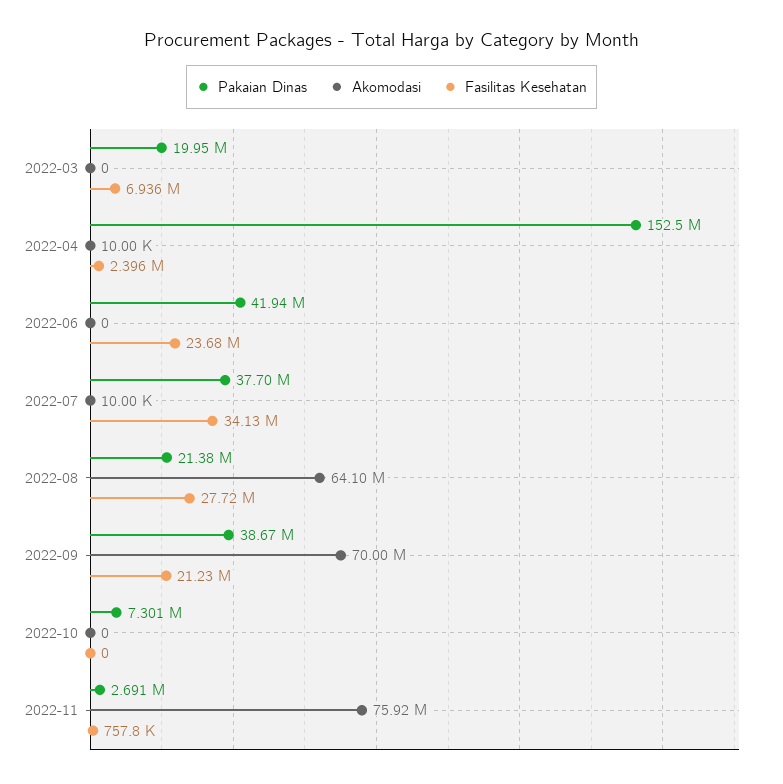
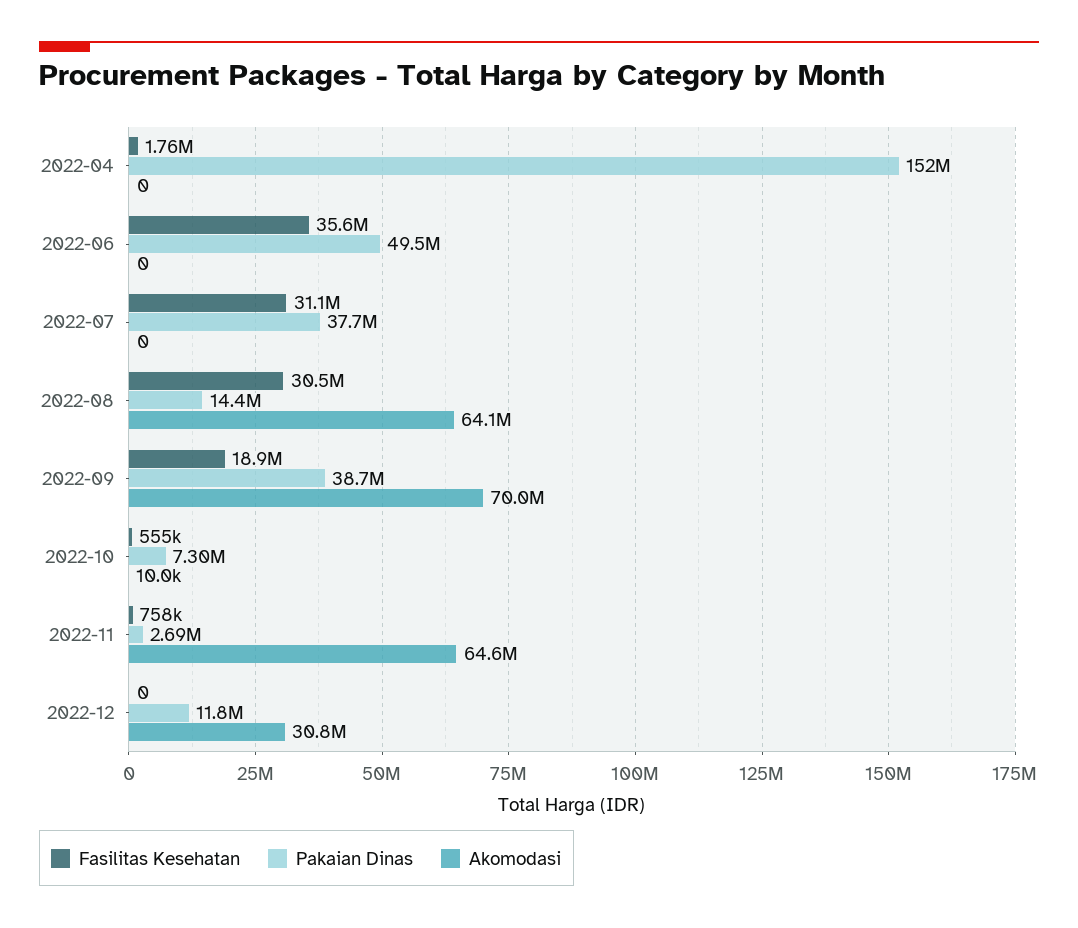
Pakaian Dinas, 2022-03: 19950000 -> none
Akomodasi, 2022-03: 0 -> none
Fasilitas Kesehatan, 2022-03: 6936000 -> none
Akomodasi, 2022-04: 10000 -> 0
Fasilitas Kesehatan, 2022-04: 2396000 -> 1760000
Pakaian Dinas, 2022-06: 41940000 -> 49500000
Fasilitas Kesehatan, 2022-06: 23680000 -> 35600000
Akomodasi, 2022-07: 10000 -> 0
Fasilitas Kesehatan, 2022-07: 34130000 -> 31100000
Pakaian Dinas, 2022-08: 21380000 -> 14400000
Fasilitas Kesehatan, 2022-08: 27720000 -> 30500000
Fasilitas Kesehatan, 2022-09: 21230000 -> 18900000
Akomodasi, 2022-10: 0 -> 10000
Fasilitas Kesehatan, 2022-10: 0 -> 555000
Akomodasi, 2022-11: 75920000 -> 64600000
Fasilitas Kesehatan, 2022-12: none -> 0
Pakaian Dinas, 2022-12: none -> 11800000
Akomodasi, 2022-12: none -> 30800000

